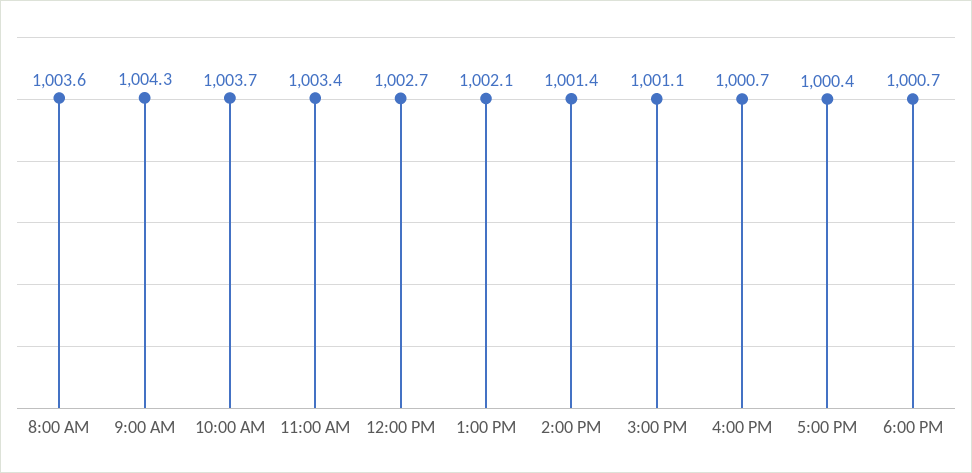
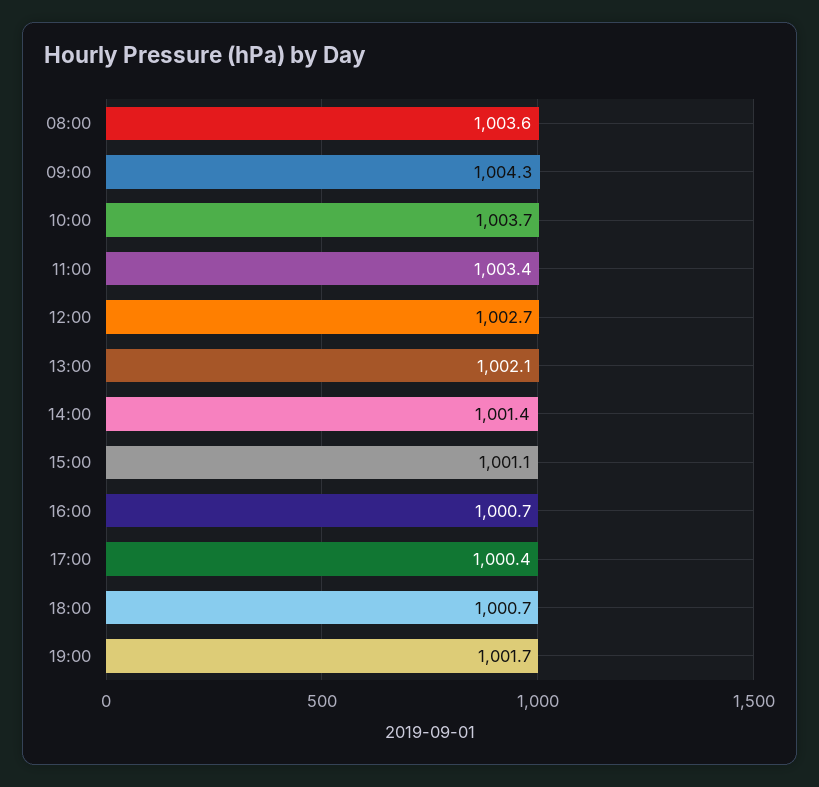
19:00: none -> 1001.7

